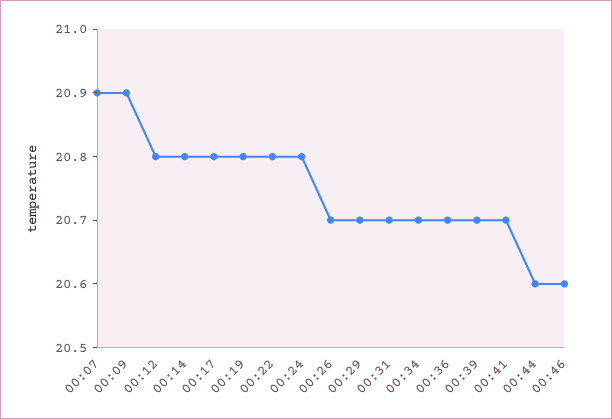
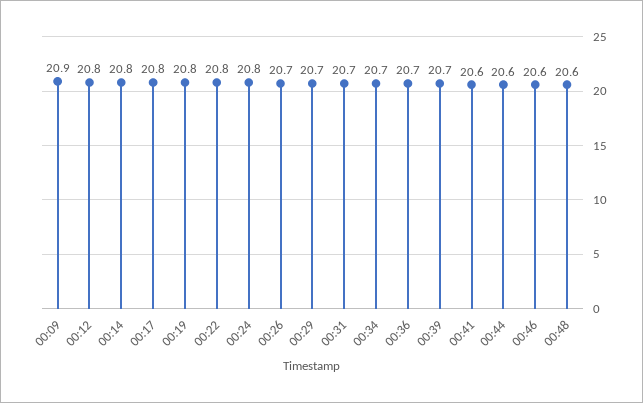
00:07: 20.9 -> none
00:41: 20.7 -> 20.6
00:48: none -> 20.6

